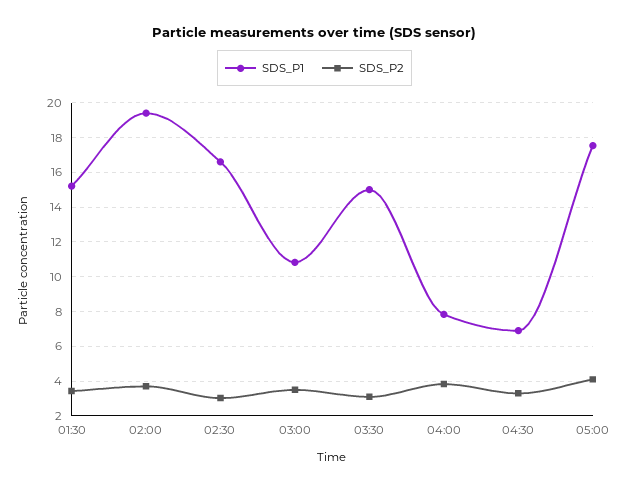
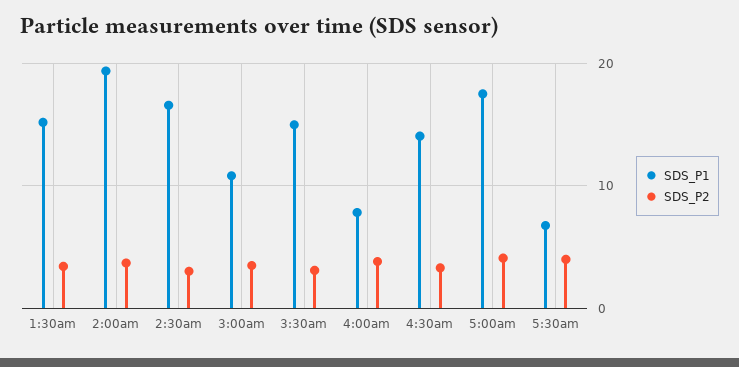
SDS_P1, 04:30: 7 -> 14
SDS_P1, 5:30am: none -> 7
SDS_P2, 5:30am: none -> 4

